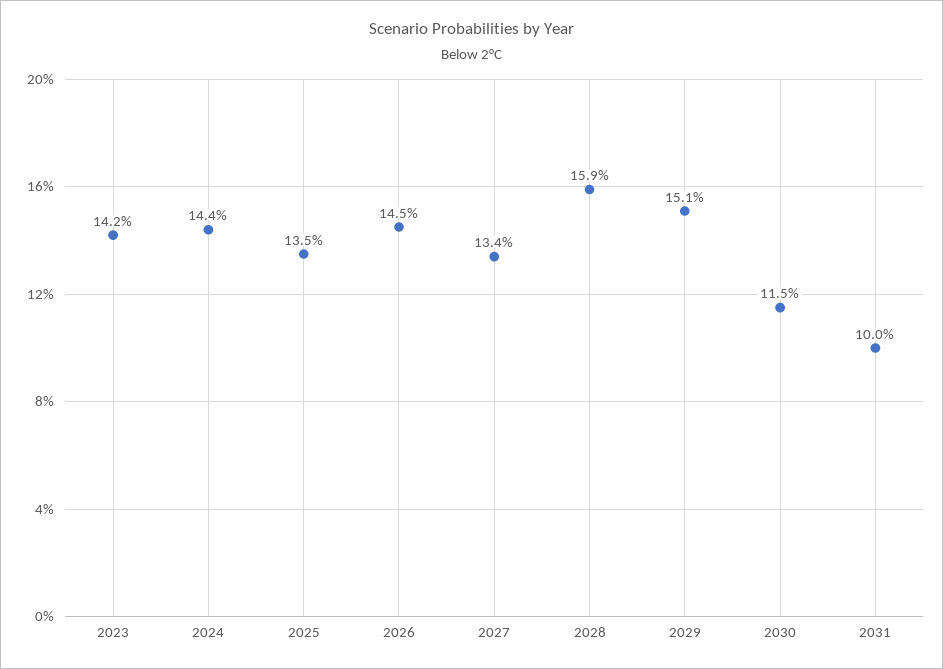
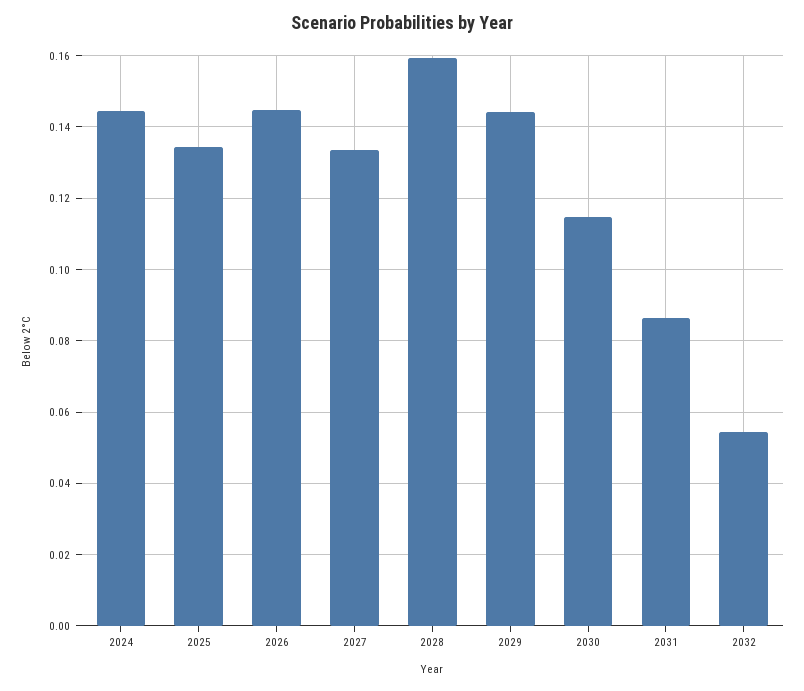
2023: 0.142 -> none
2029: 0.151 -> 0.144
2031: 0.1 -> 0.086
2032: none -> 0.054

